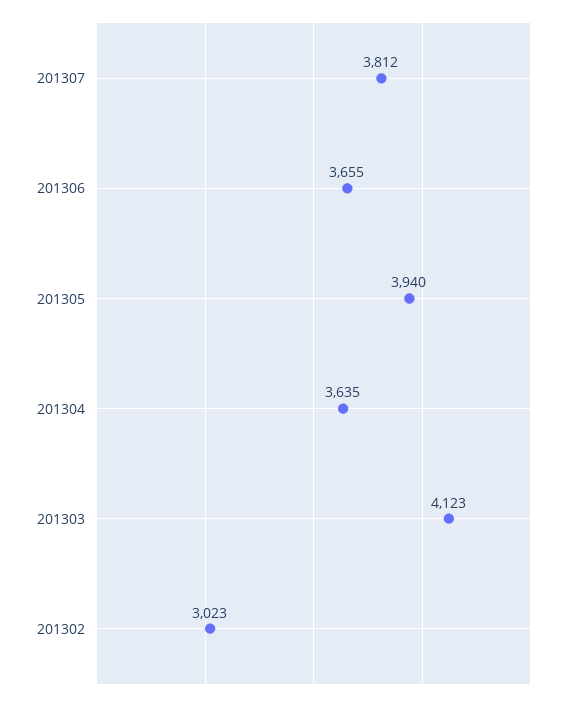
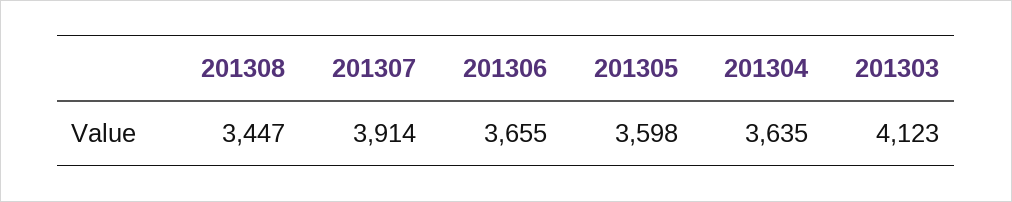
201307: 3812 -> 3914
201305: 3940 -> 3598
201302: 3023 -> none
201308: none -> 3447

